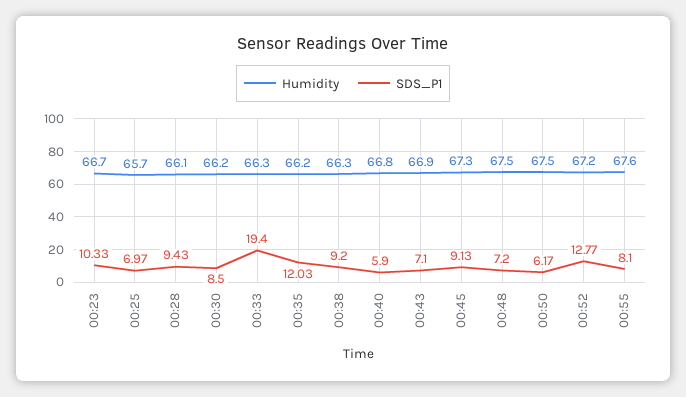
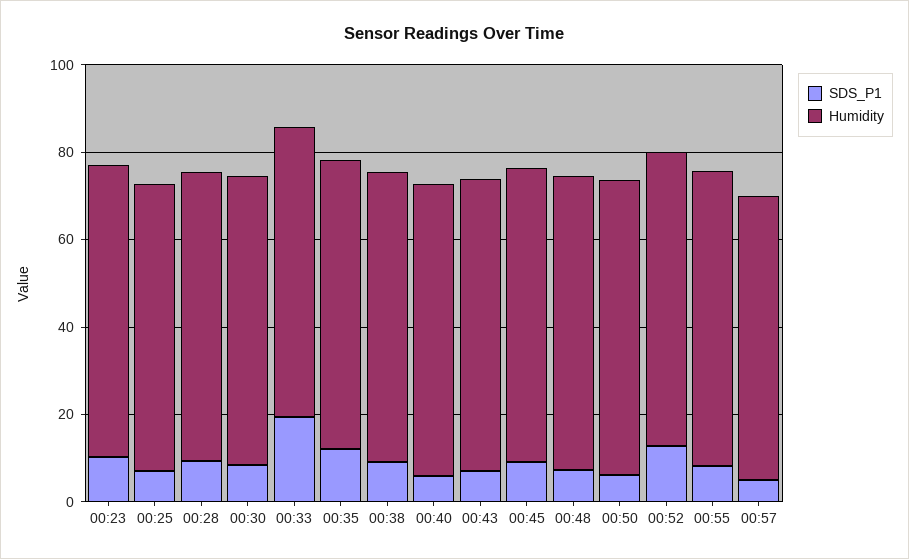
SDS_P1, 00:57: none -> 5
Humidity, 00:57: none -> 65

